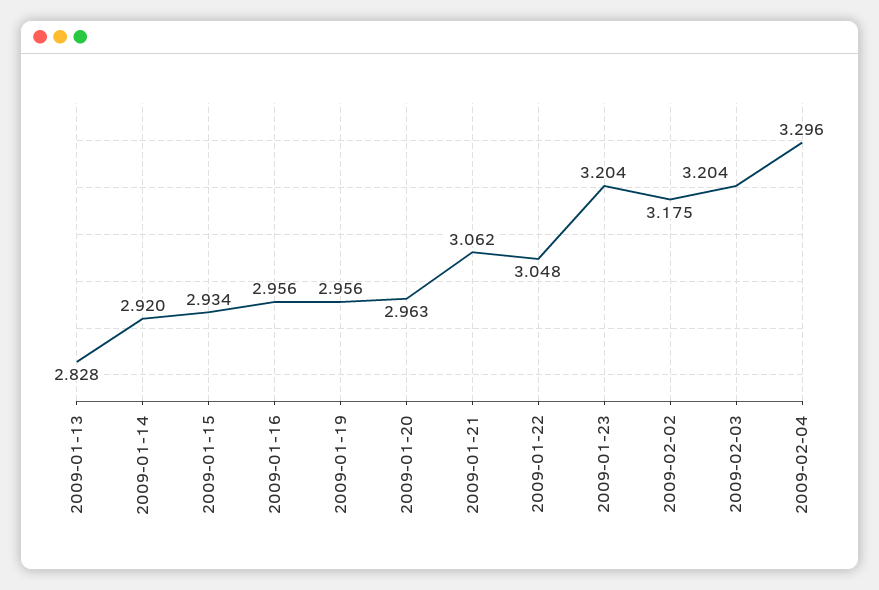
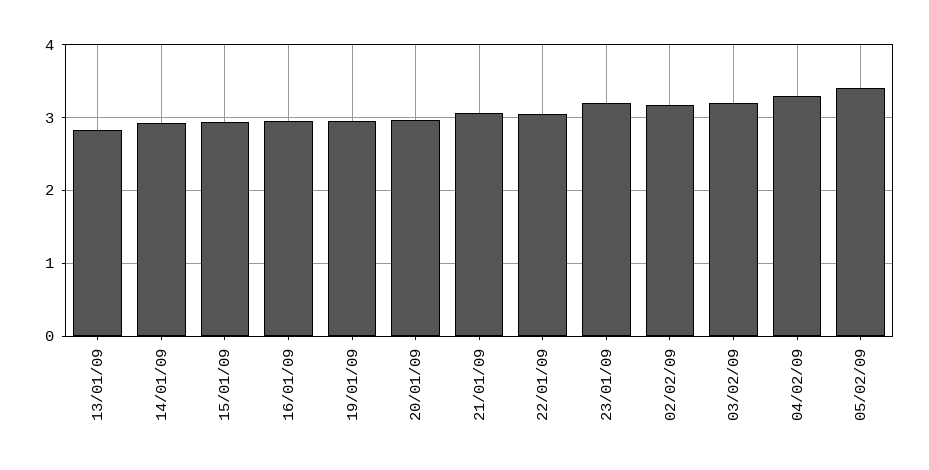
05/02/09: none -> 3.4

